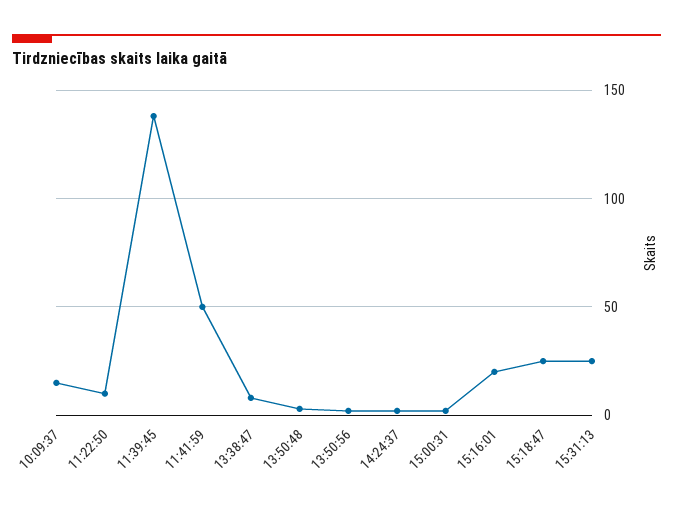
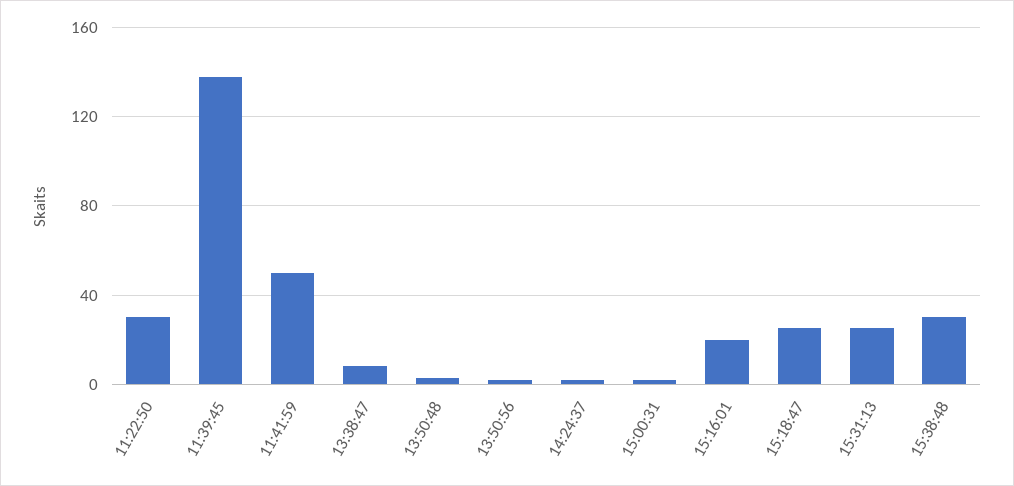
10:09:37: 15 -> none
11:22:50: 10 -> 30
15:38:48: none -> 30

